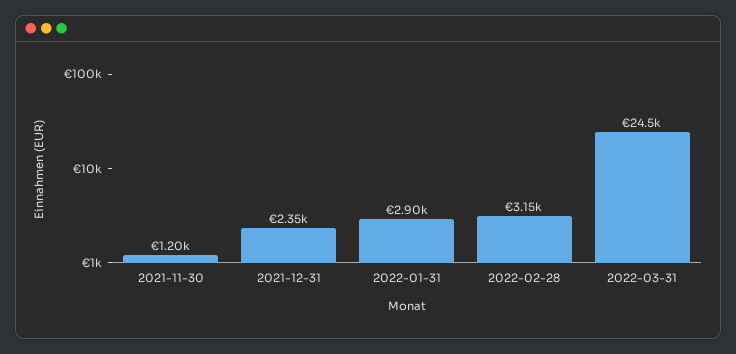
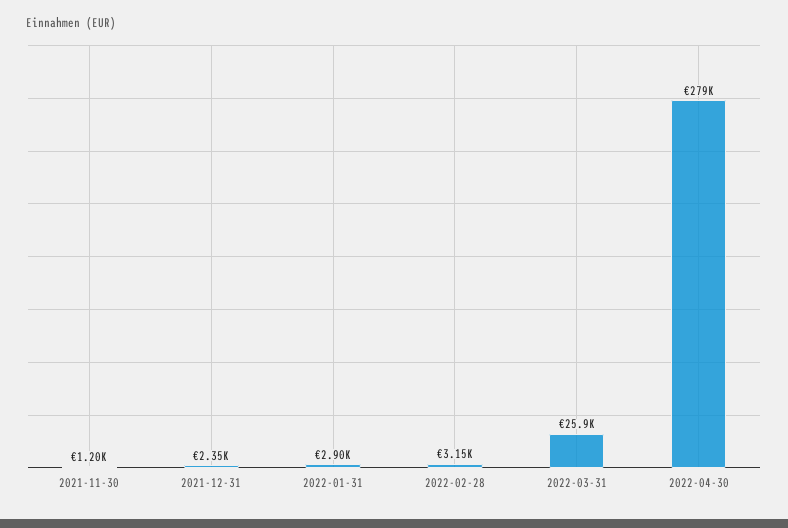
2022-03-31: 24500 -> 25900
2022-04-30: none -> 279000

